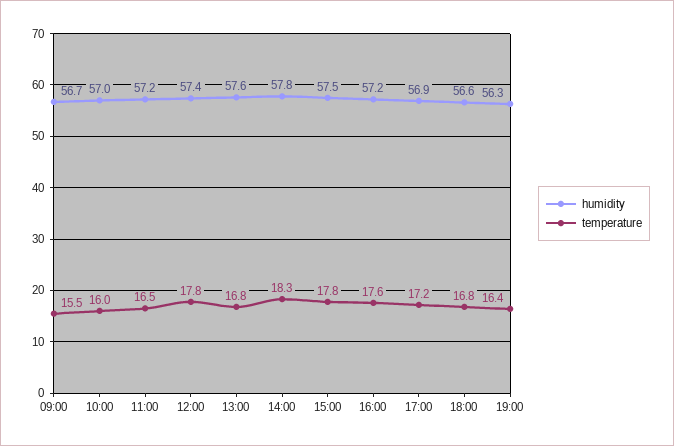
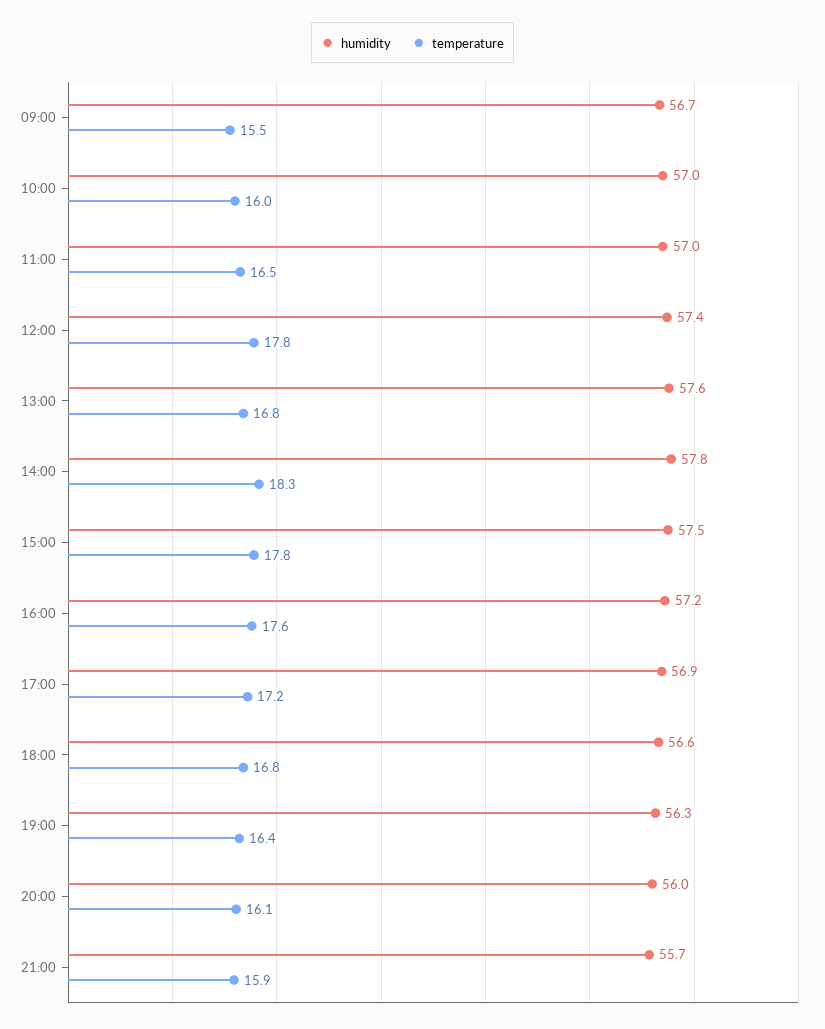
humidity, 11:00: 57.2 -> 57
humidity, 20:00: none -> 56
temperature, 20:00: none -> 16.1
humidity, 21:00: none -> 55.7
temperature, 21:00: none -> 15.9

